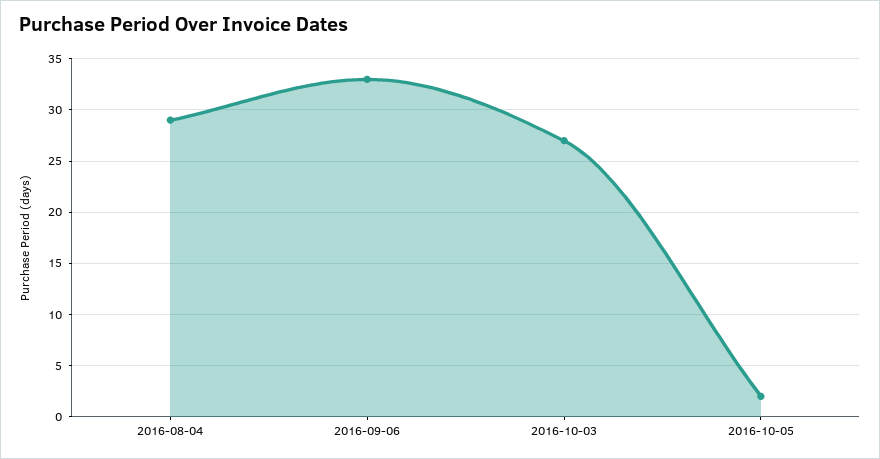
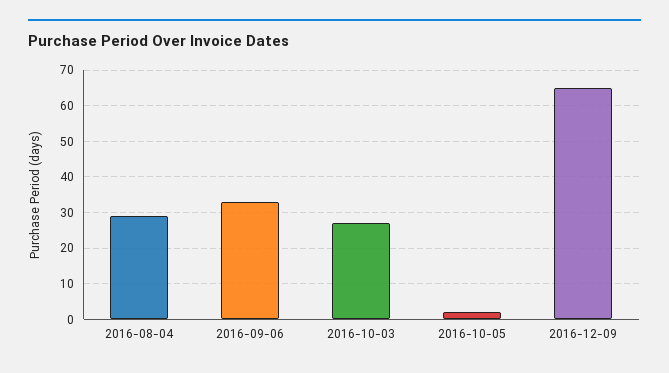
2016-12-09: none -> 65

